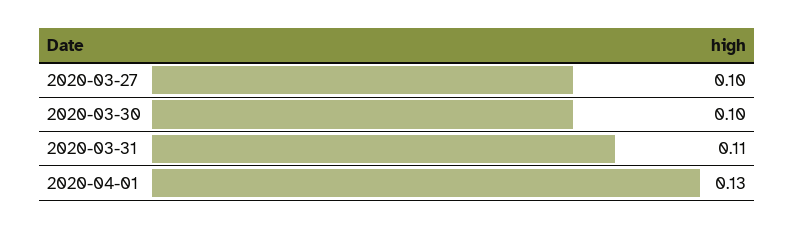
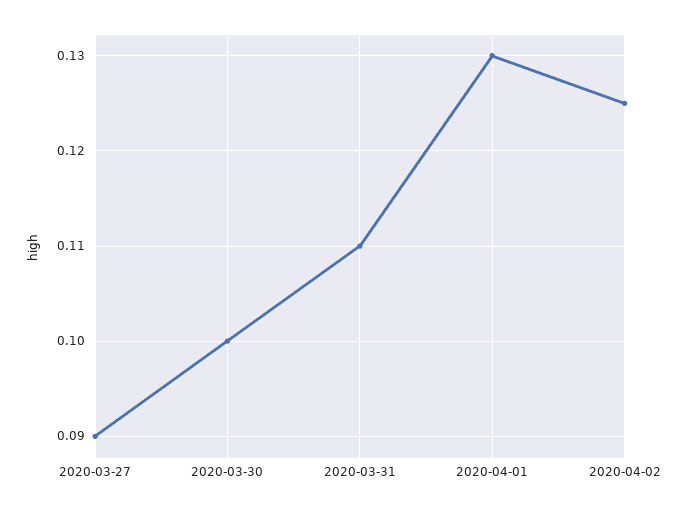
2020-03-27: 0.1 -> 0.09
2020-04-02: none -> 0.125

